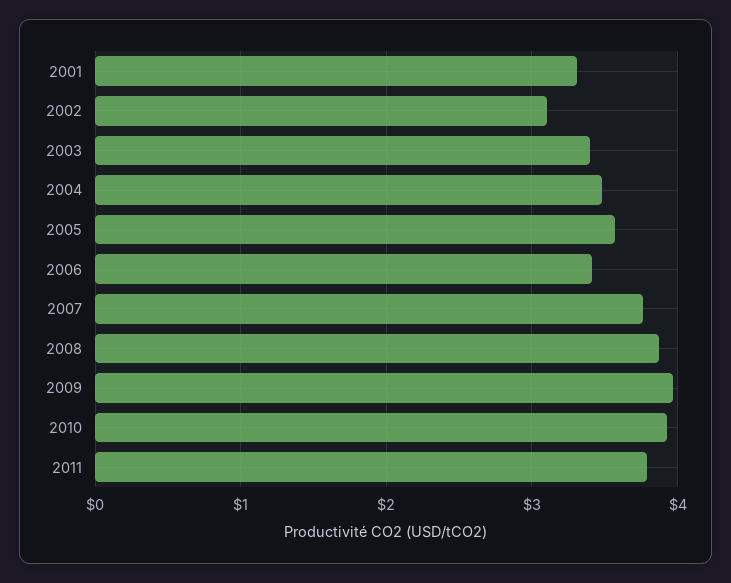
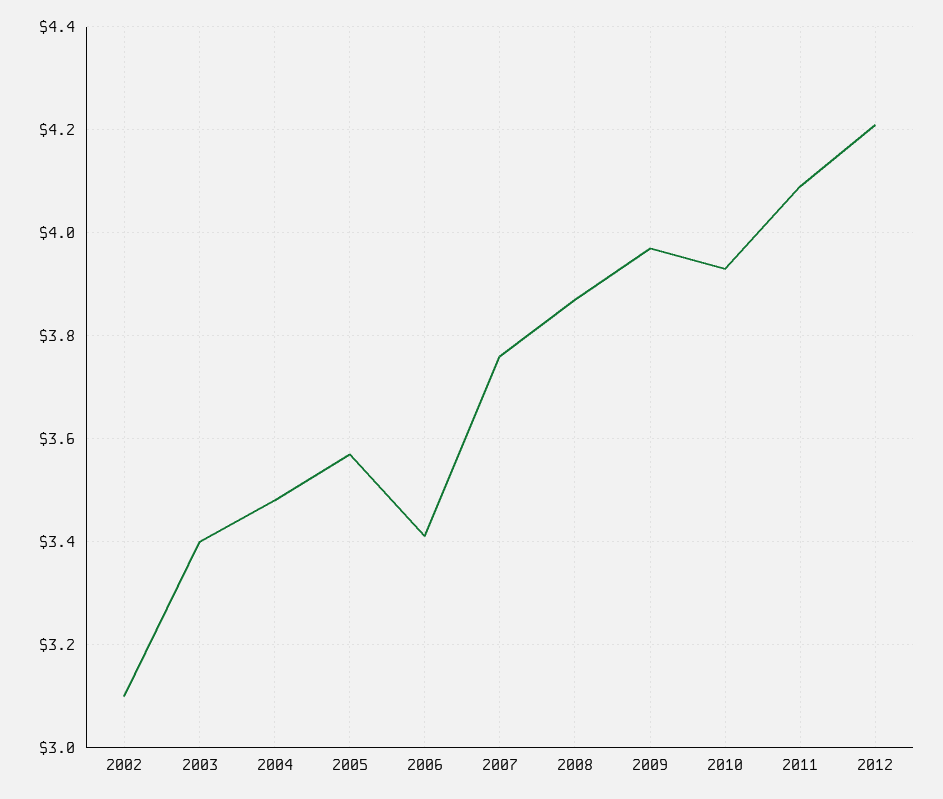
2001: 3.3 -> none
2011: 3.8 -> 4.1
2012: none -> 4.2

